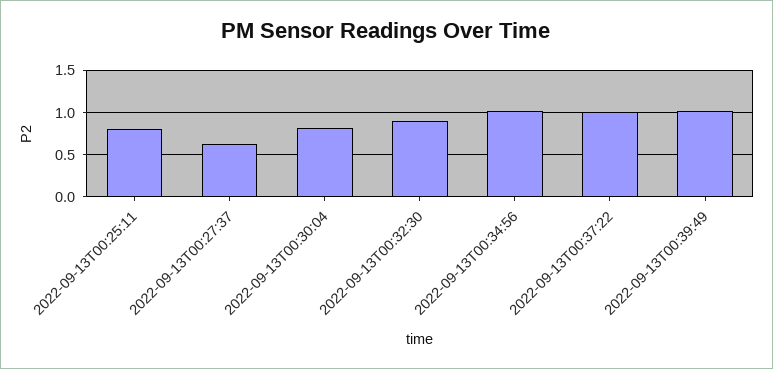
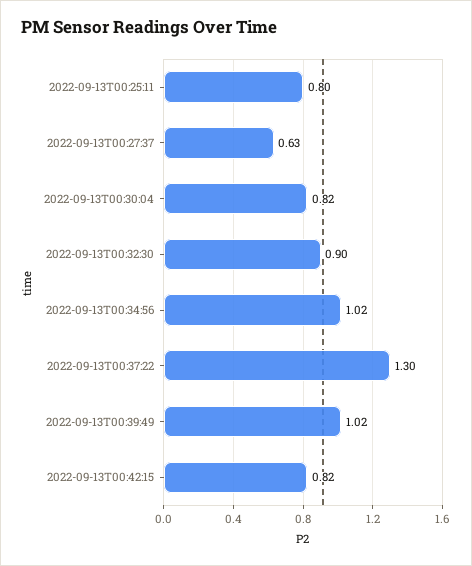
2022-09-13T00:37:22: 1 -> 1.3
2022-09-13T00:42:15: none -> 0.82

